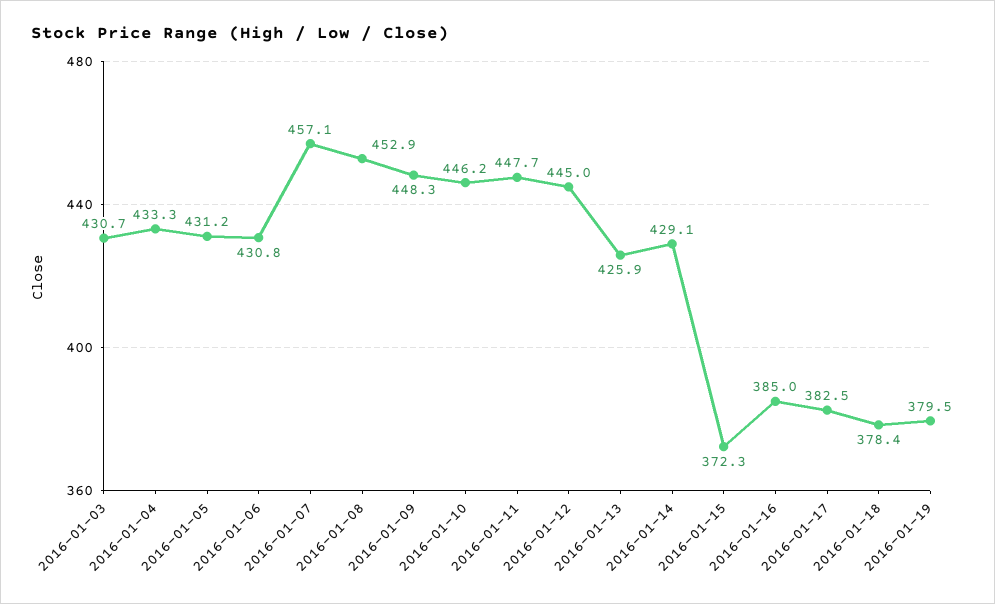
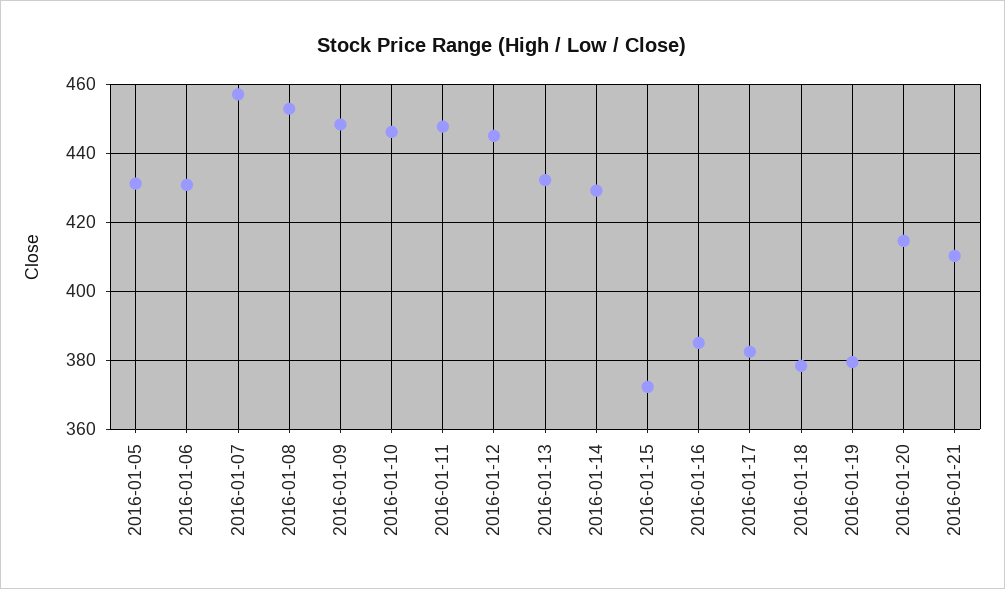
2016-01-03: 430.7 -> none
2016-01-04: 433.3 -> none
2016-01-13: 425.9 -> 432
2016-01-20: none -> 414
2016-01-21: none -> 410

